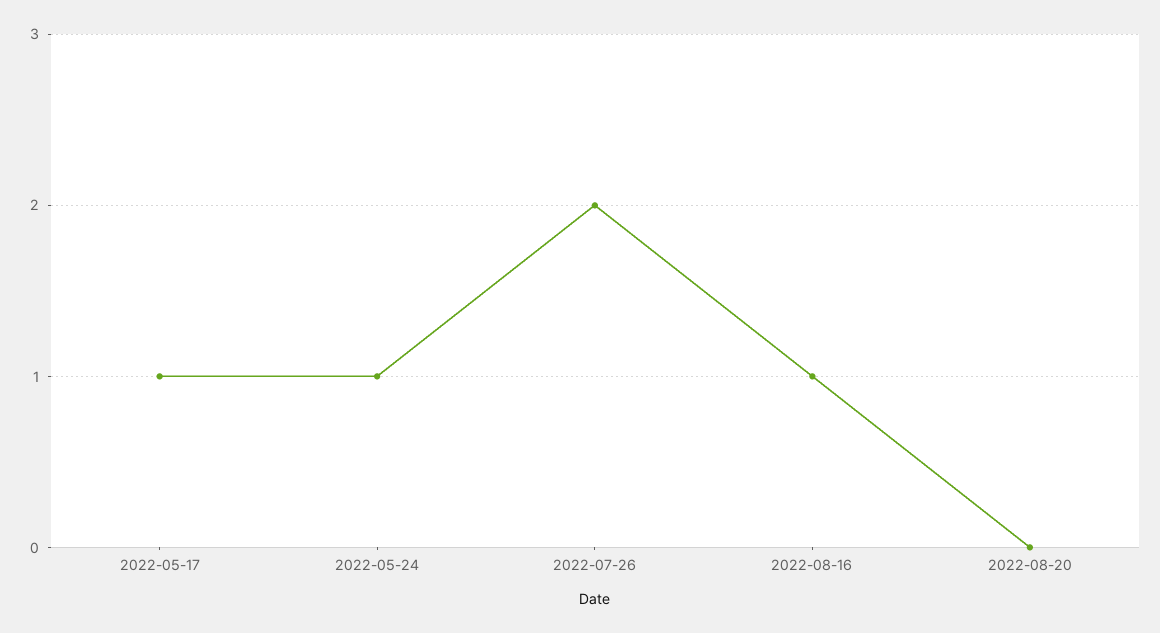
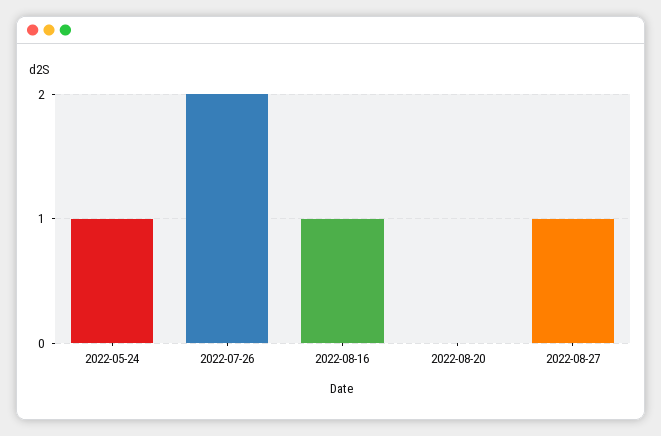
2022-05-17: 1 -> none
2022-08-27: none -> 1

